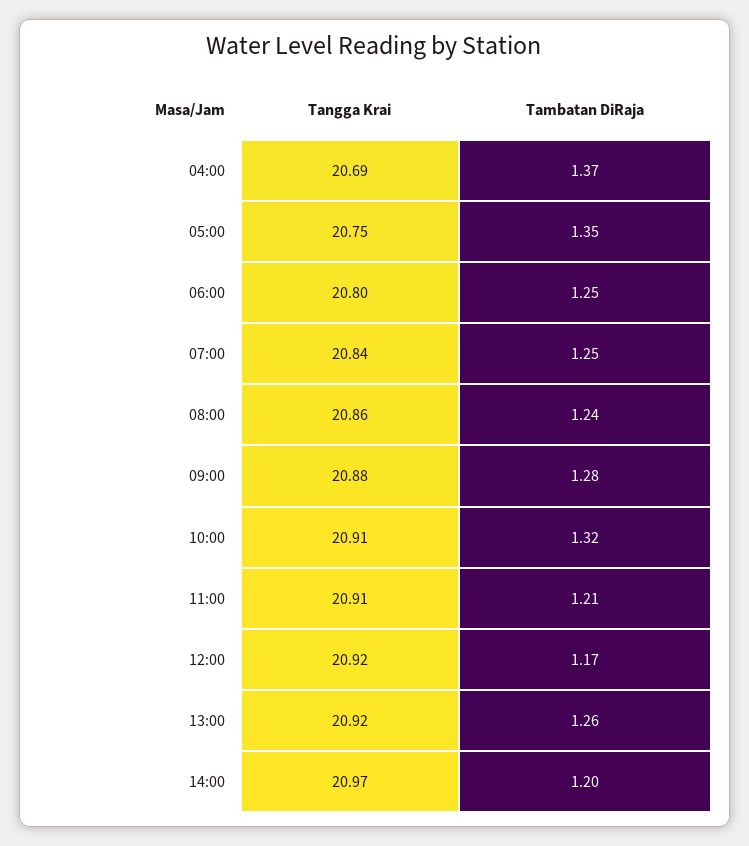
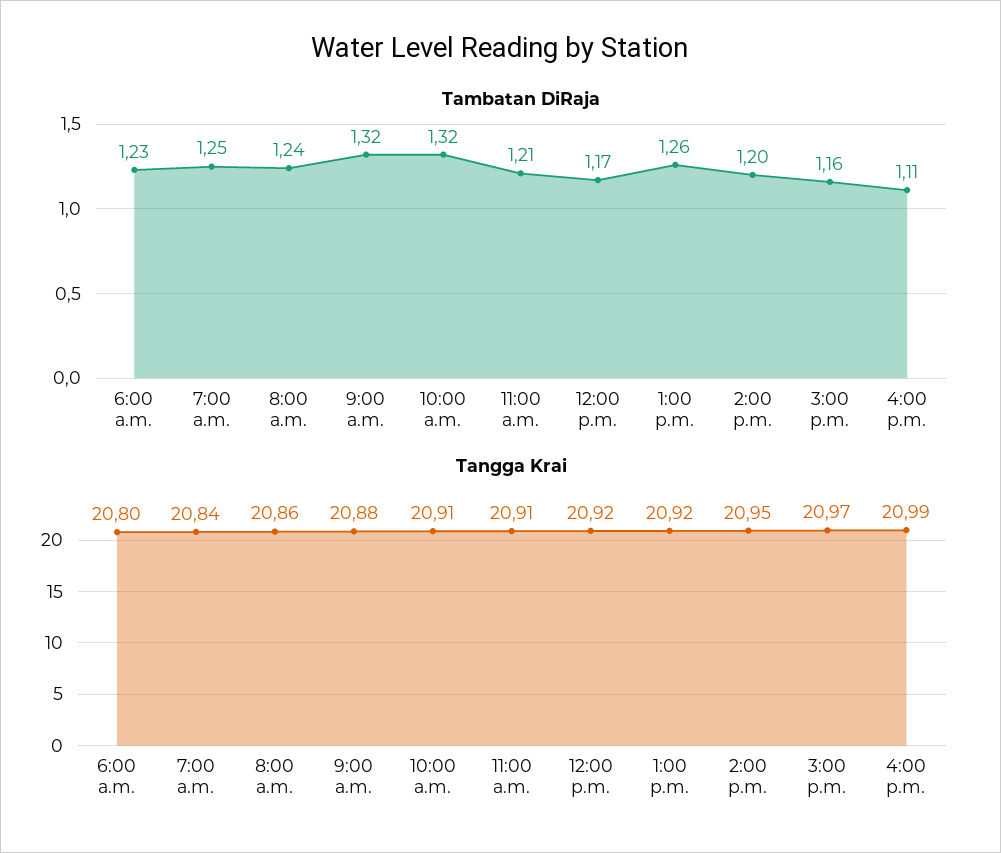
Tangga Krai, 04:00: 20.69 -> none
Tambatan DiRaja, 04:00: 1.37 -> none
Tangga Krai, 05:00: 20.75 -> none
Tambatan DiRaja, 05:00: 1.35 -> none
Tambatan DiRaja, 06:00: 1.25 -> 1.23
Tambatan DiRaja, 09:00: 1.28 -> 1.32
Tangga Krai, 14:00: 20.97 -> 20.95
Tambatan DiRaja, 3:00 p.m.: none -> 1.16
Tambatan DiRaja, 4:00 p.m.: none -> 1.11
Tangga Krai, 3:00 p.m.: none -> 20.97
Tangga Krai, 4:00 p.m.: none -> 20.99

